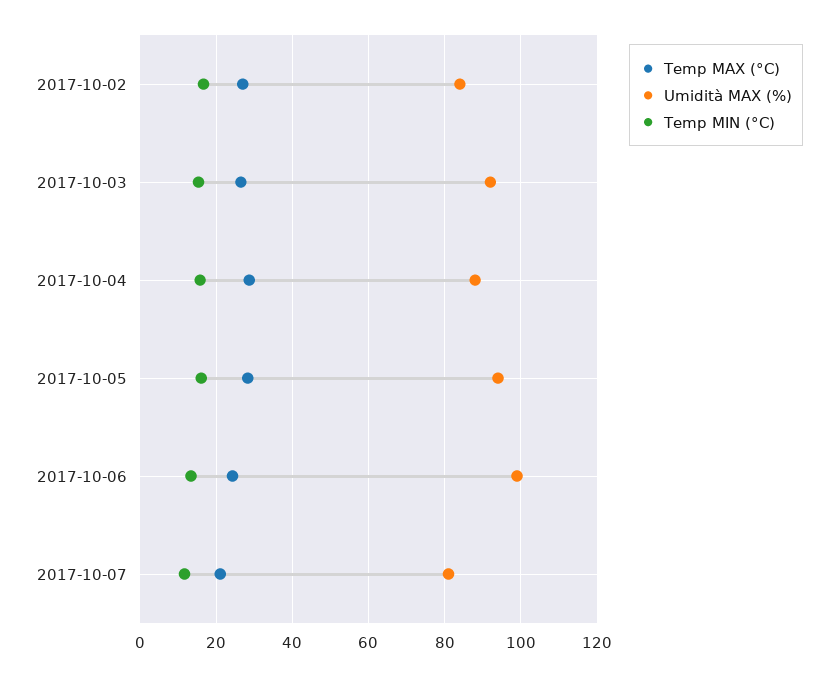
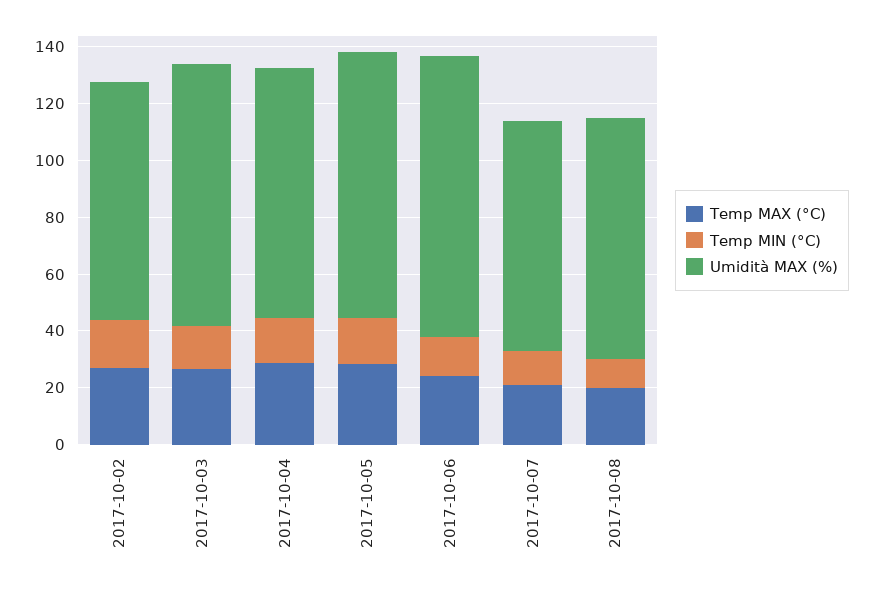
Temp MAX (°C), 2017-10-08: none -> 20
Temp MIN (°C), 2017-10-08: none -> 10
Umidità MAX (%), 2017-10-08: none -> 85

